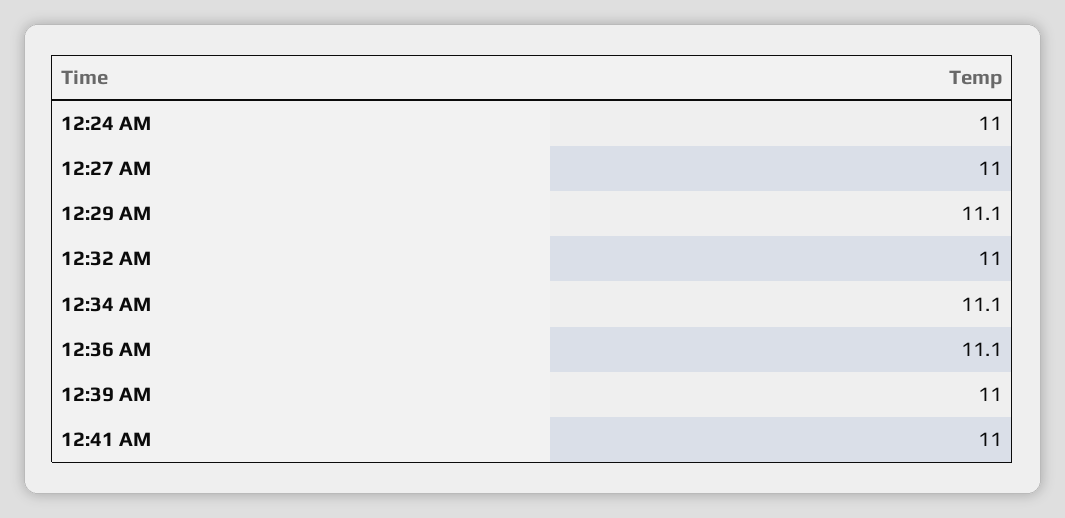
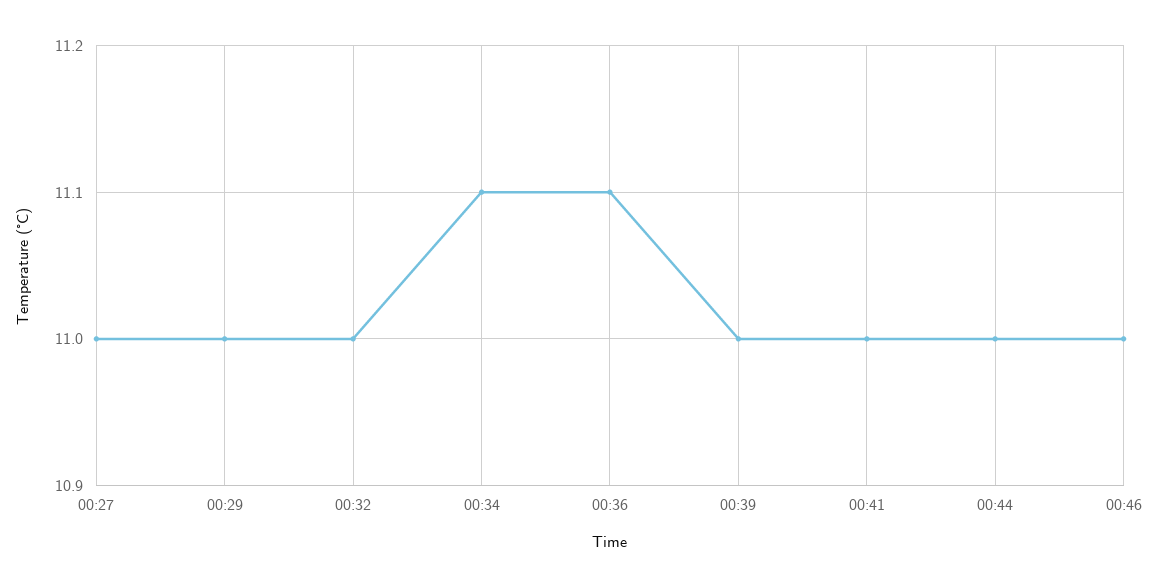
12:24 AM: 11 -> none
12:29 AM: 11.1 -> 11
00:44: none -> 11
00:46: none -> 11

